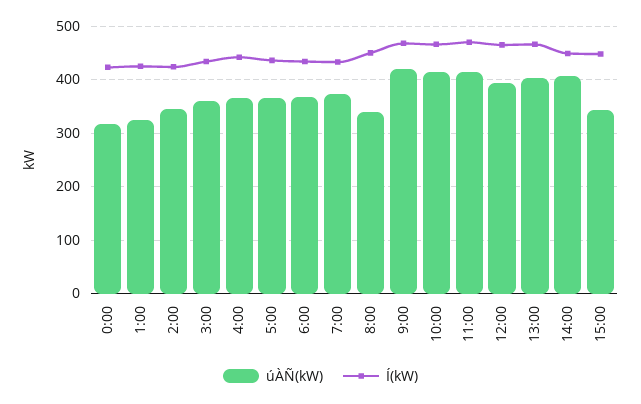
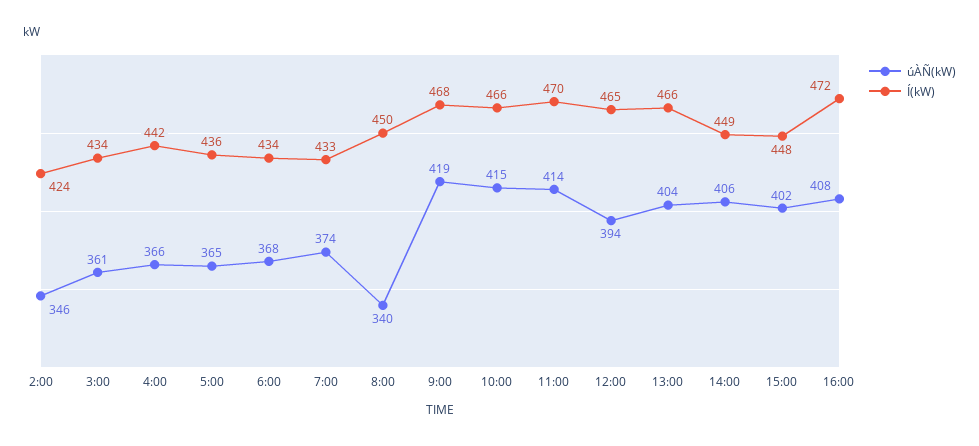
úÀÑ(kW), 0:00: 320 -> none
Í(kW), 0:00: 420 -> none
úÀÑ(kW), 1:00: 320 -> none
Í(kW), 1:00: 420 -> none
úÀÑ(kW), 15:00: 340 -> 402
úÀÑ(kW), 16:00: none -> 408
Í(kW), 16:00: none -> 472

